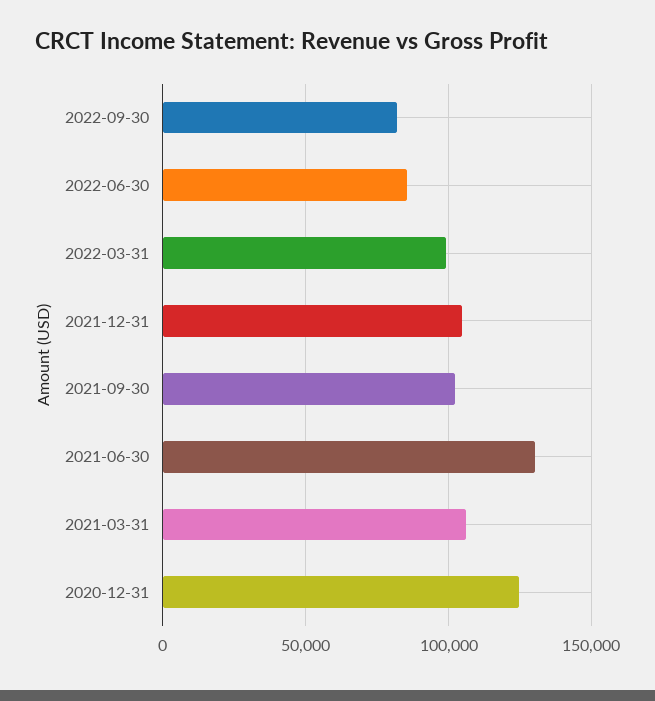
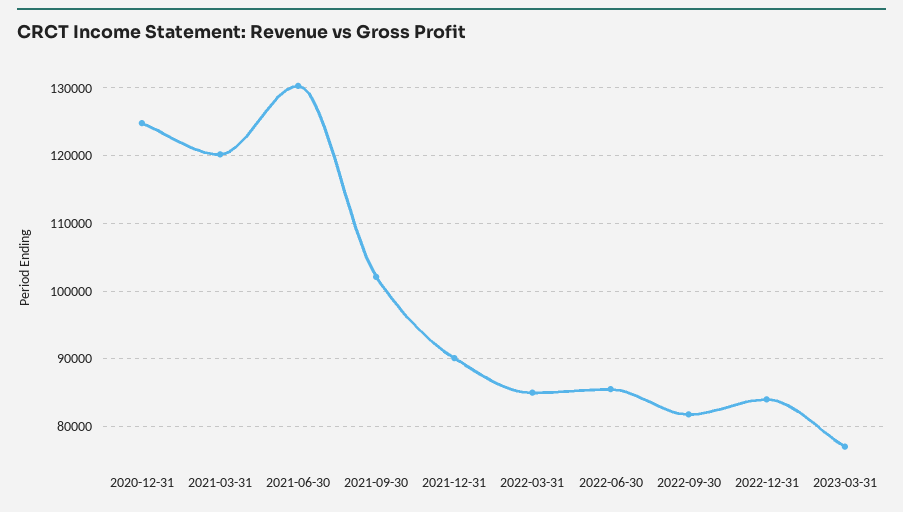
2022-03-31: 100000 -> 85000
2021-12-31: 105000 -> 90000
2021-03-31: 105000 -> 120000
2022-12-31: none -> 84000
2023-03-31: none -> 77000

